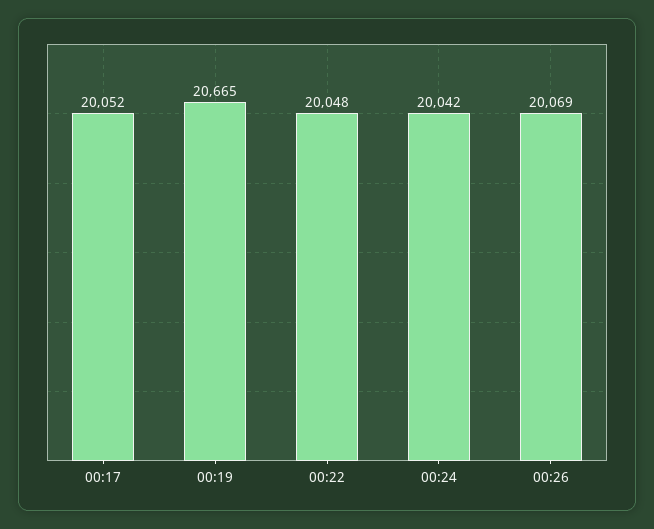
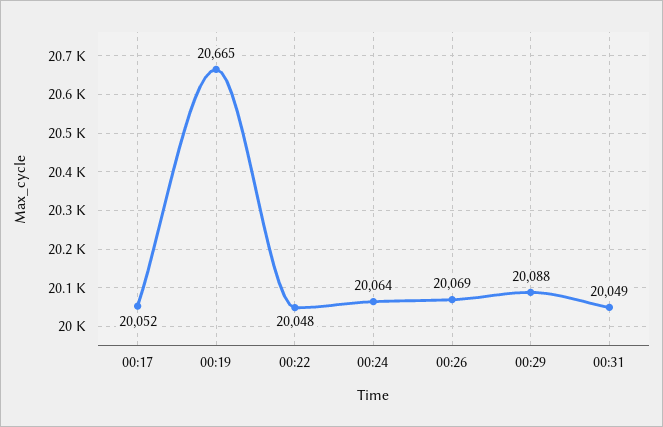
00:24: 20042 -> 20064
00:29: none -> 20088
00:31: none -> 20049

